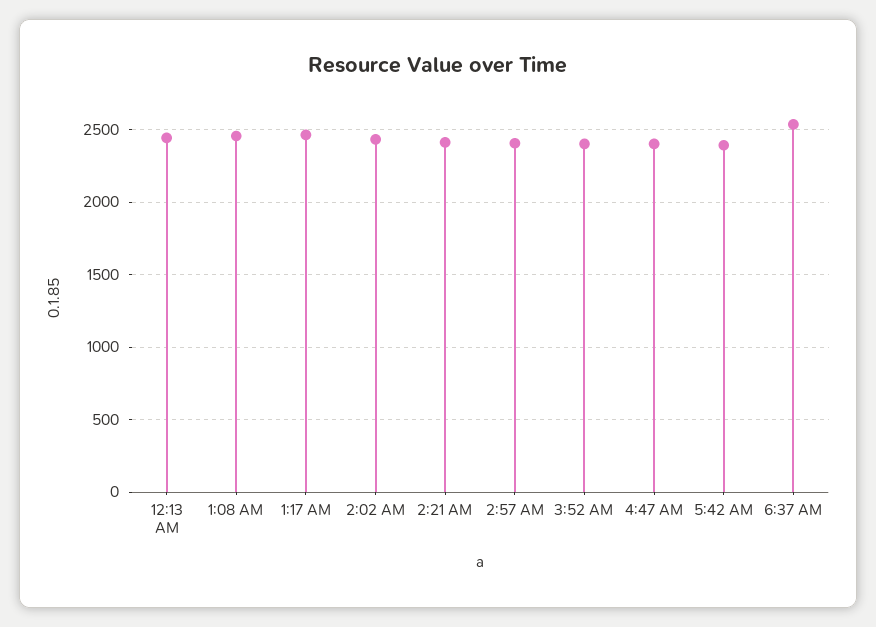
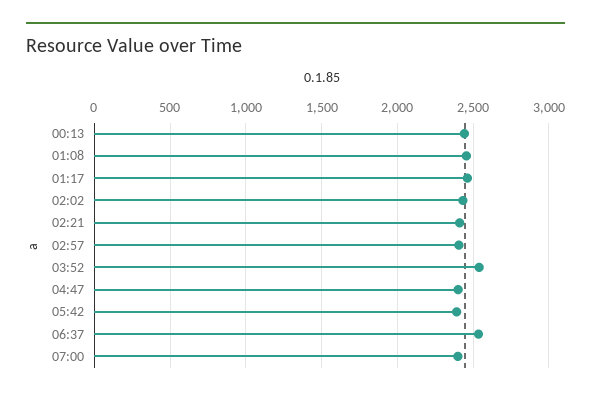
3:52 AM: 2400 -> 2550
07:00: none -> 2400

